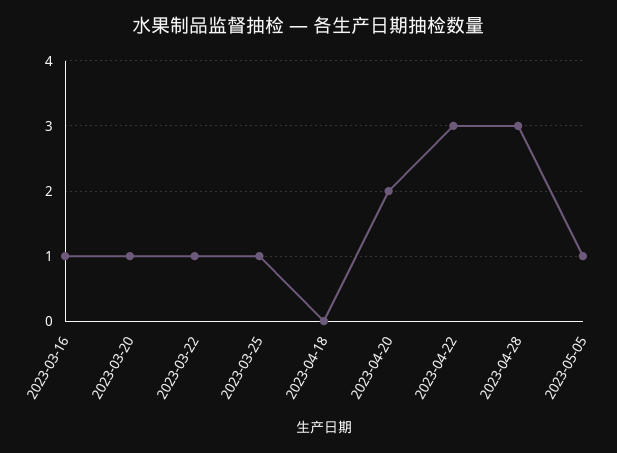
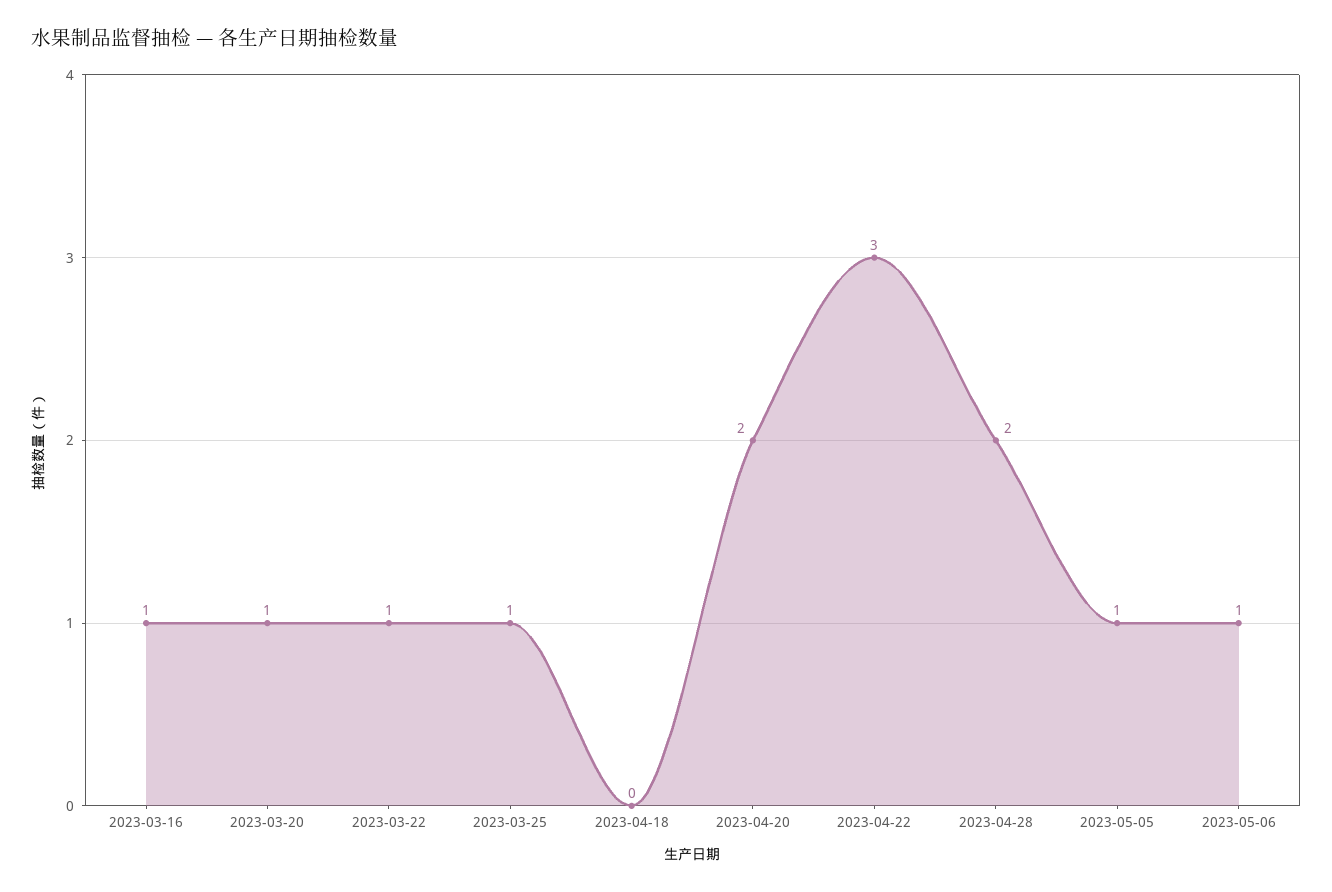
2023-04-28: 3 -> 2
2023-05-06: none -> 1

